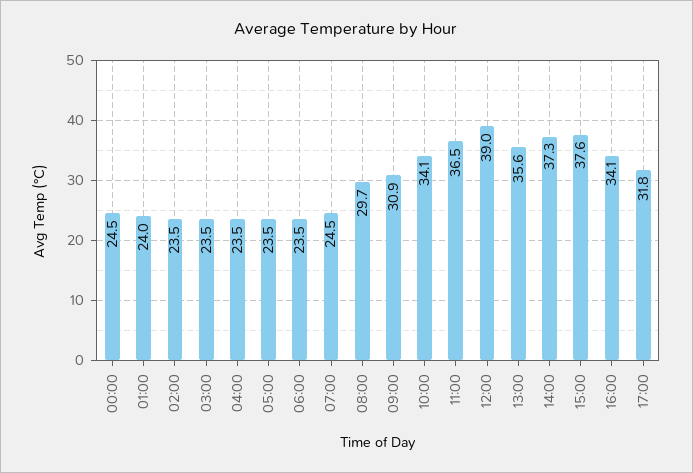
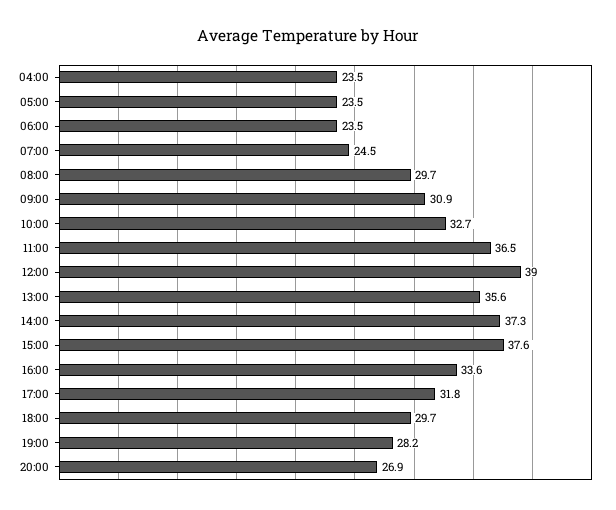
00:00: 24.5 -> none
01:00: 24 -> none
02:00: 23.5 -> none
03:00: 23.5 -> none
10:00: 34.1 -> 32.7
16:00: 34.1 -> 33.6
18:00: none -> 29.7
19:00: none -> 28.2
20:00: none -> 26.9

